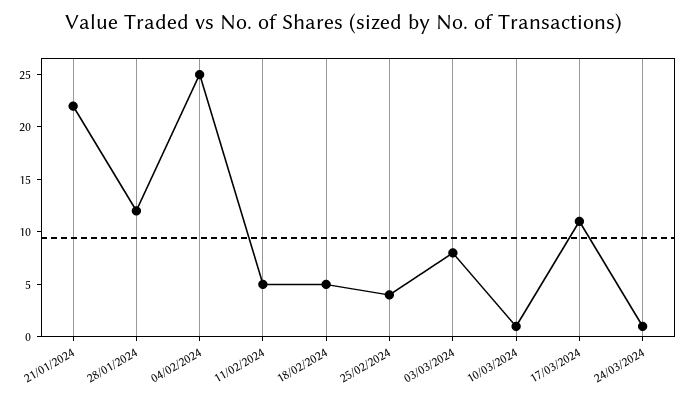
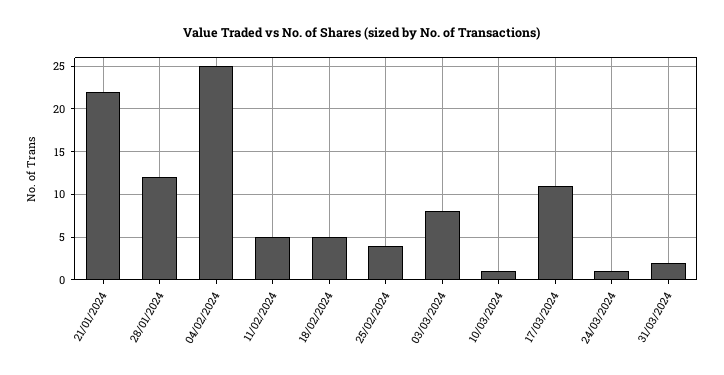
31/03/2024: none -> 2

